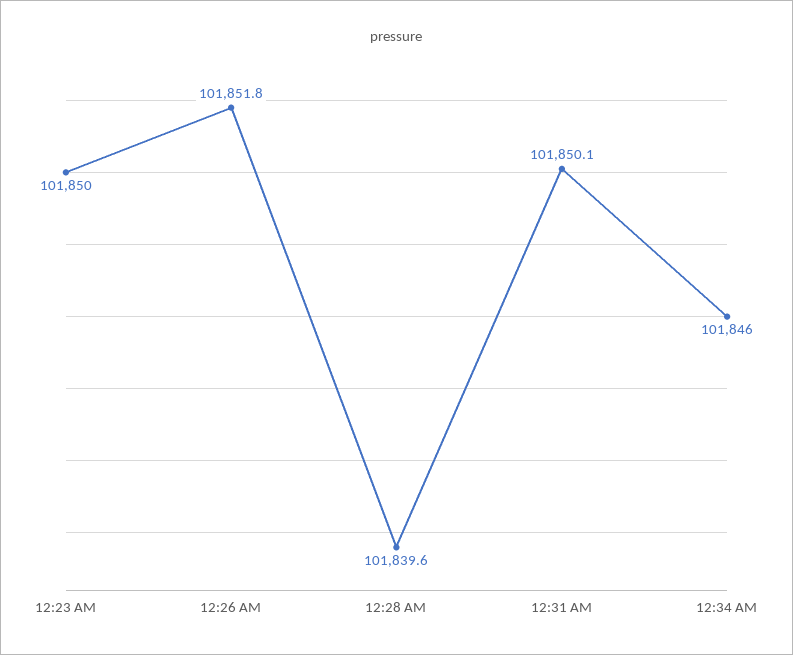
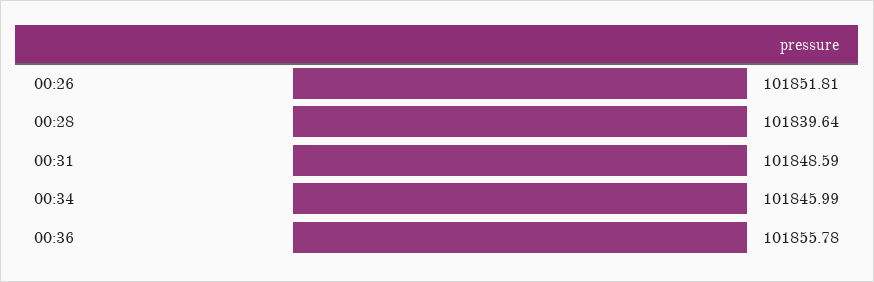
12:23 AM: 101850 -> none
12:31 AM: 101850.1 -> 101848.59
00:36: none -> 101855.78

